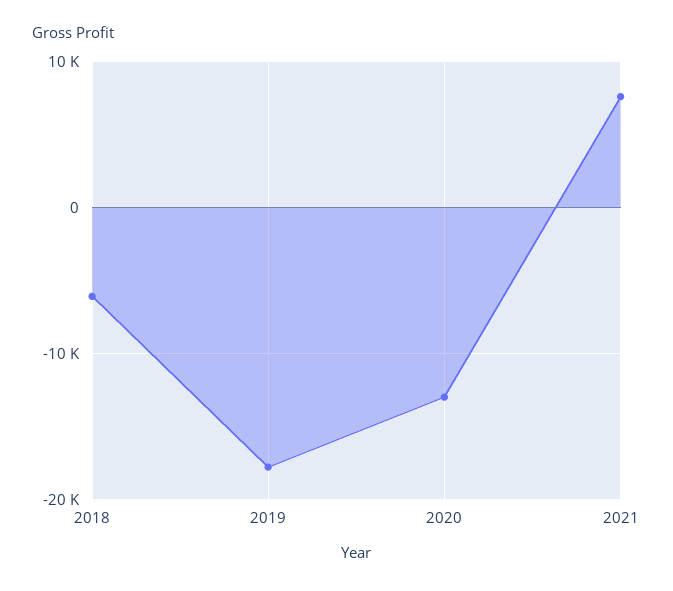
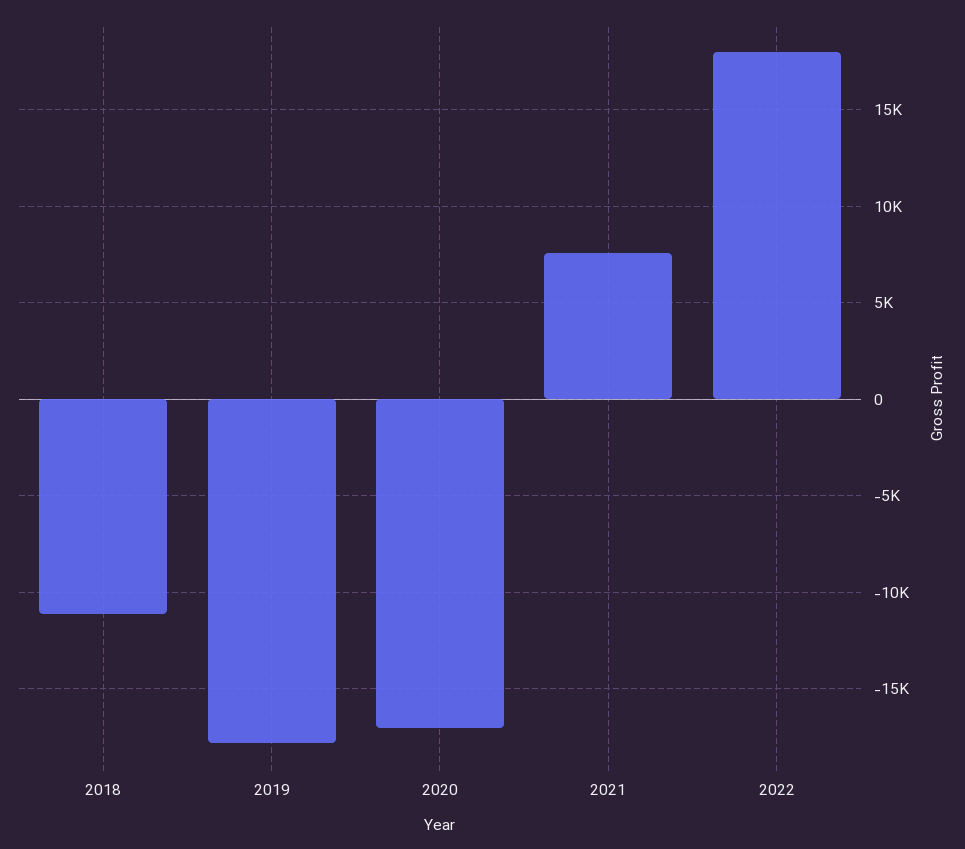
2018: -6000 -> -11000
2020: -13000 -> -17000
2022: none -> 18000

